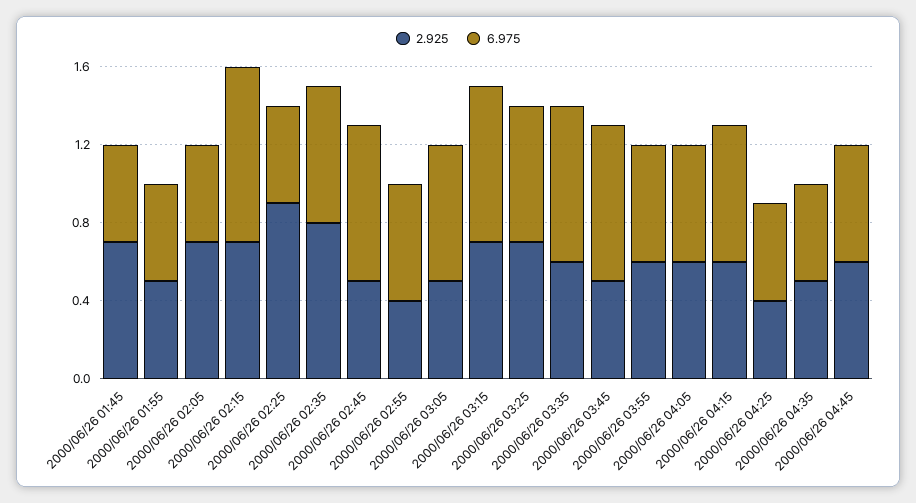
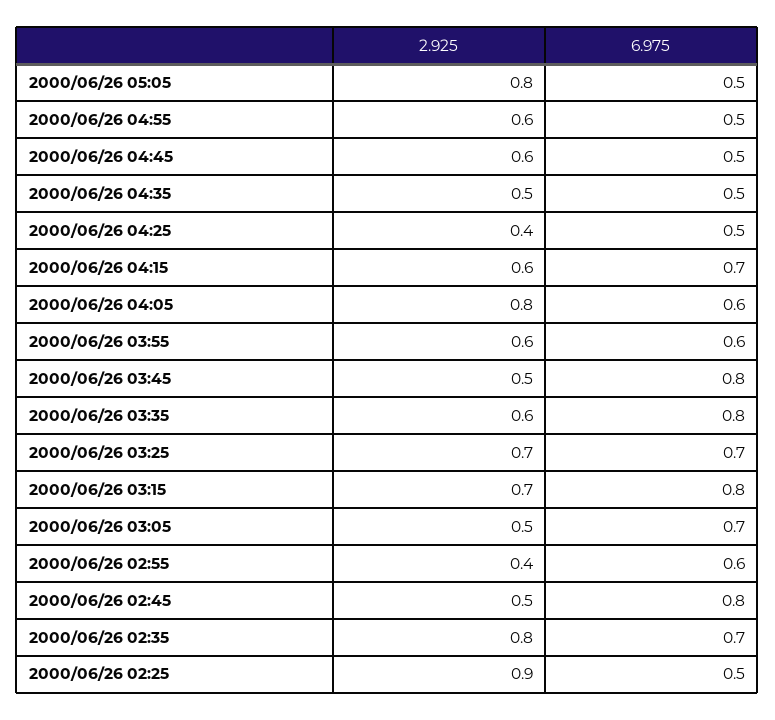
2.925, 2000/06/26 01:45: 0.7 -> none
6.975, 2000/06/26 01:45: 0.5 -> none
2.925, 2000/06/26 01:55: 0.5 -> none
6.975, 2000/06/26 01:55: 0.5 -> none
2.925, 2000/06/26 02:05: 0.7 -> none
6.975, 2000/06/26 02:05: 0.5 -> none
2.925, 2000/06/26 02:15: 0.7 -> none
6.975, 2000/06/26 02:15: 0.9 -> none
2.925, 2000/06/26 04:05: 0.6 -> 0.8
6.975, 2000/06/26 04:45: 0.6 -> 0.5
2.925, 2000/06/26 05:05: none -> 0.8
6.975, 2000/06/26 05:05: none -> 0.5
2.925, 2000/06/26 04:55: none -> 0.6
6.975, 2000/06/26 04:55: none -> 0.5

